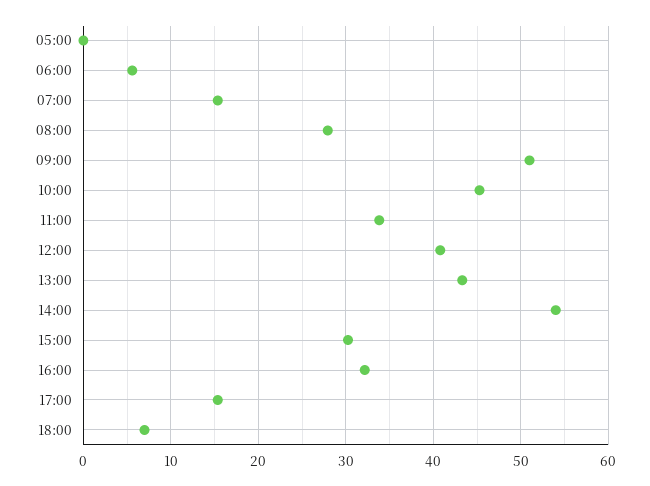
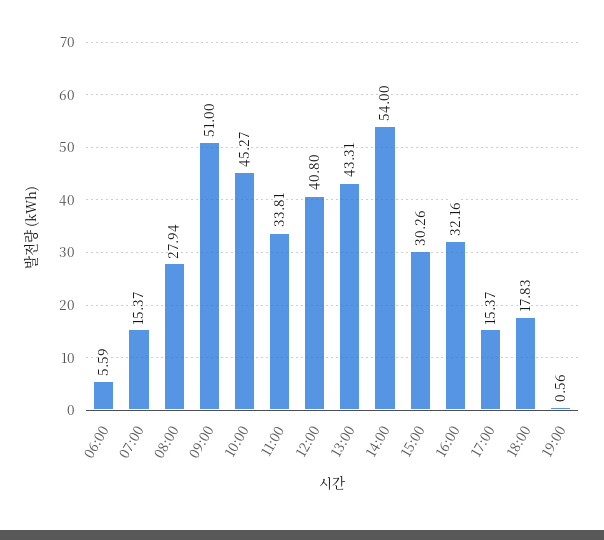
05:00: 0 -> none
18:00: 7 -> 17.83
19:00: none -> 0.56

